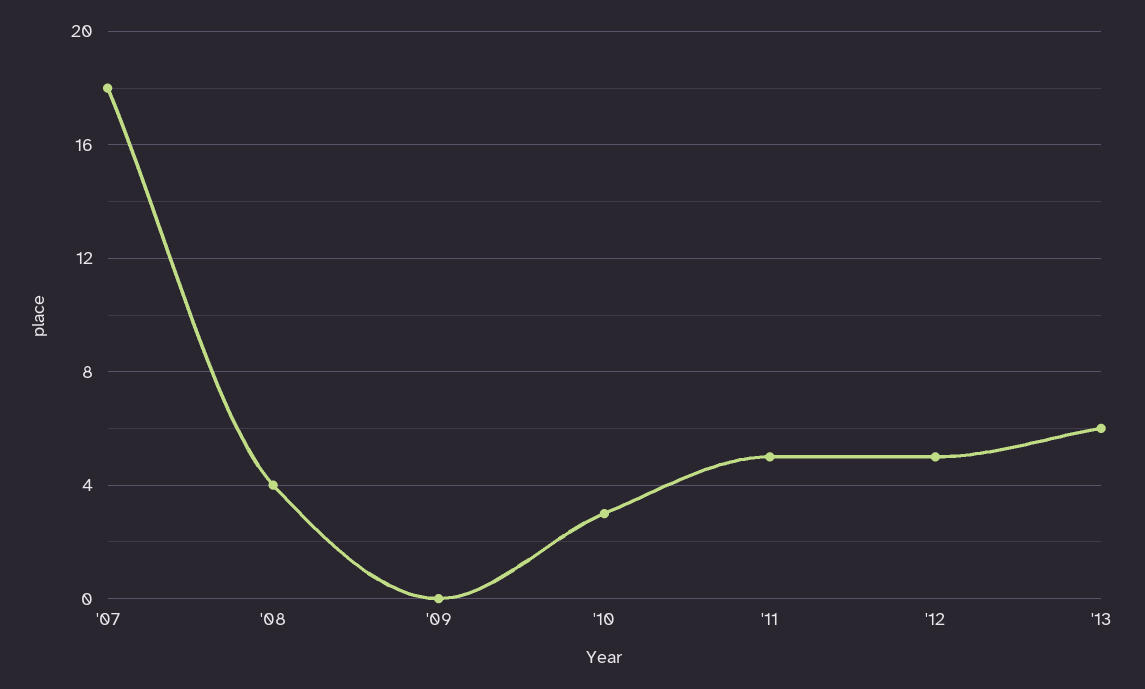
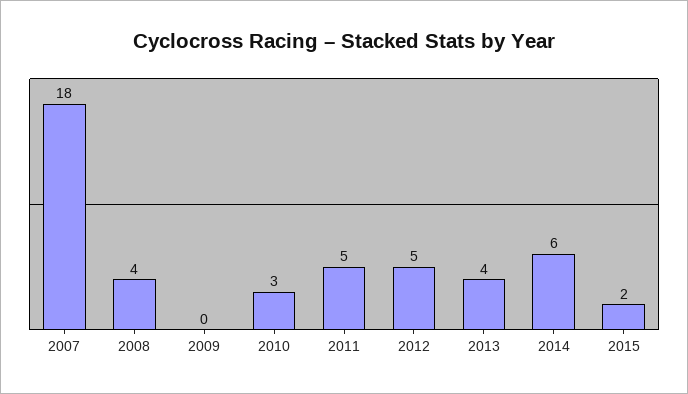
'13: 6 -> 4
2014: none -> 6
2015: none -> 2

